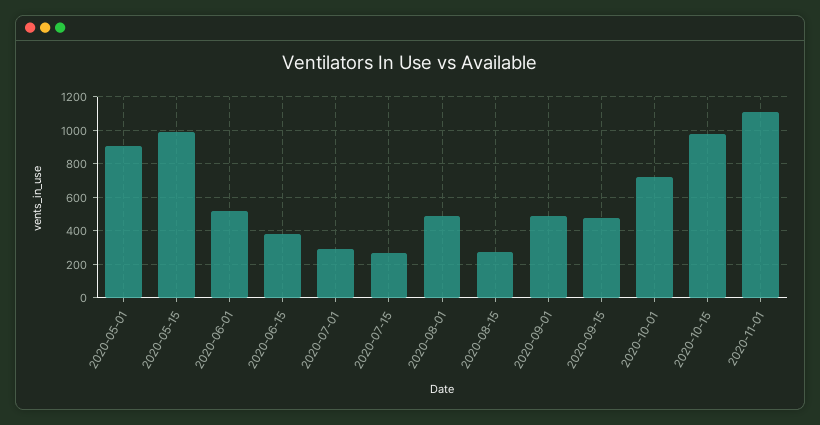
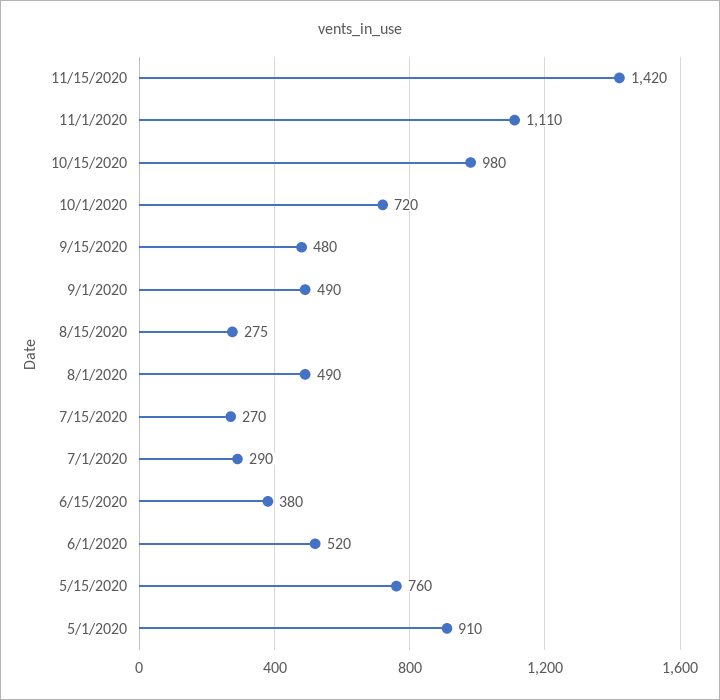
2020-05-15: 1000 -> 760
11/15/2020: none -> 1420

